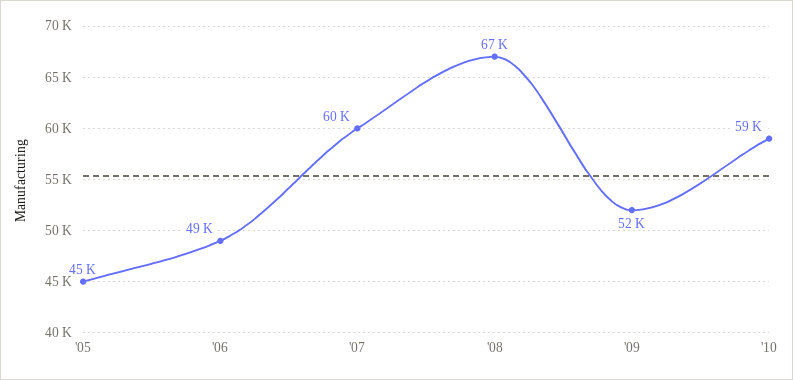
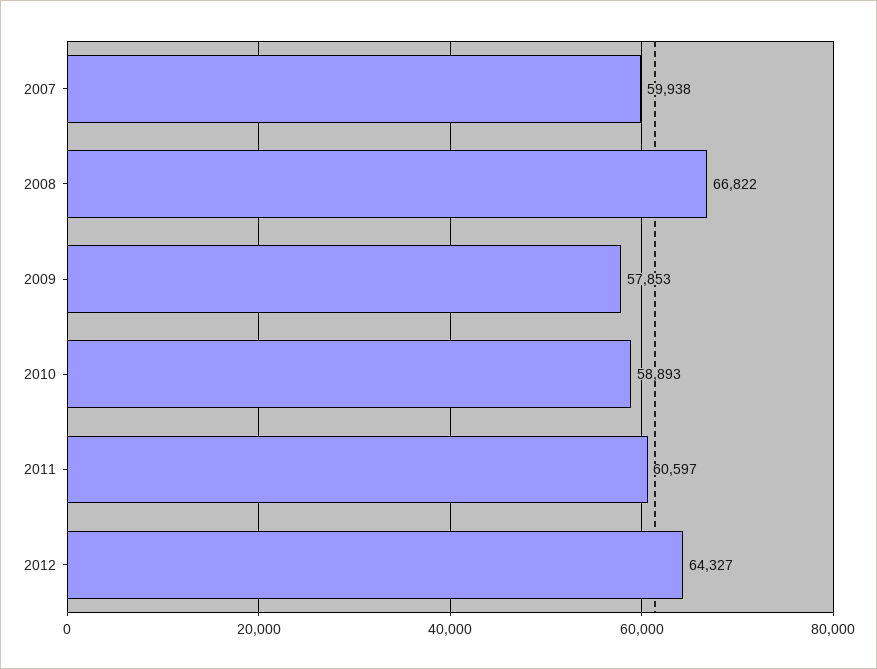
'05: 45000 -> none
'06: 49000 -> none
'09: 52000 -> 57853
2011: none -> 60597
2012: none -> 64327

